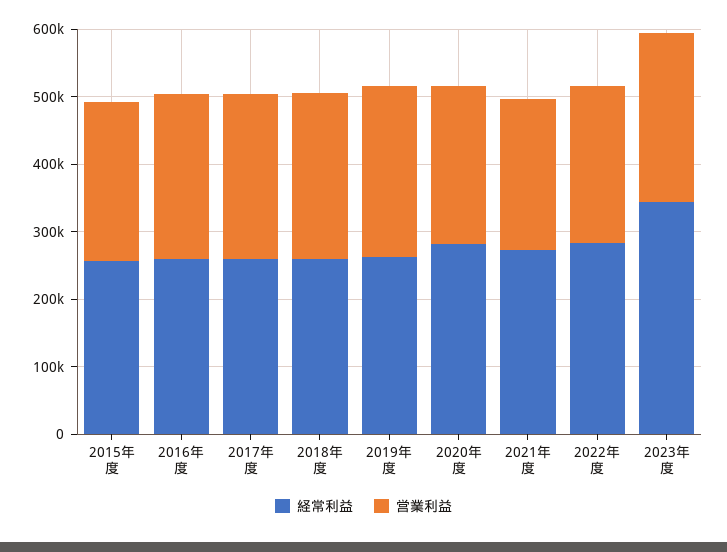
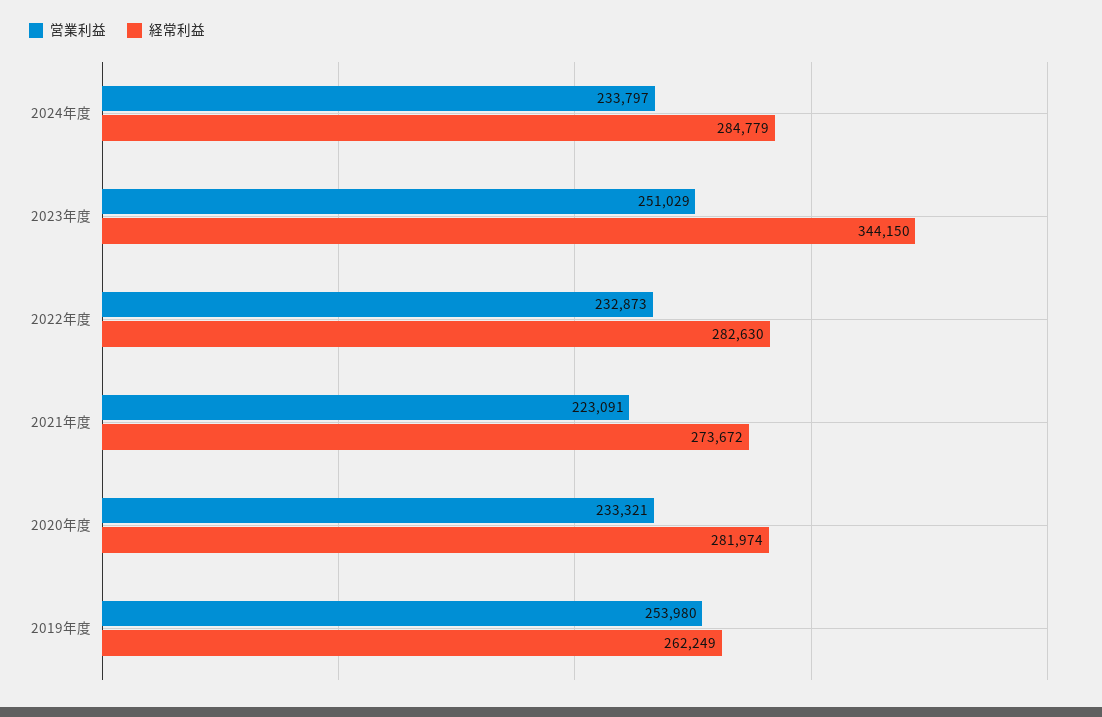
経常利益, 2015年度: 260000 -> none
営業利益, 2015年度: 240000 -> none
経常利益, 2016年度: 260000 -> none
営業利益, 2016年度: 240000 -> none
経常利益, 2017年度: 260000 -> none
営業利益, 2017年度: 240000 -> none
経常利益, 2018年度: 260000 -> none
営業利益, 2018年度: 240000 -> none
営業利益, 2024年度: none -> 233797
経常利益, 2024年度: none -> 284779

